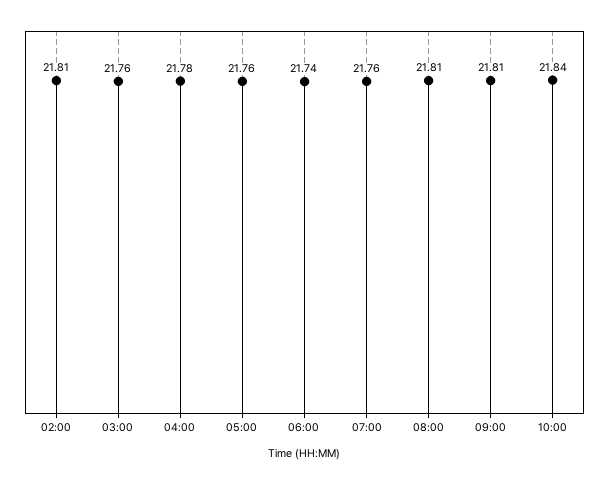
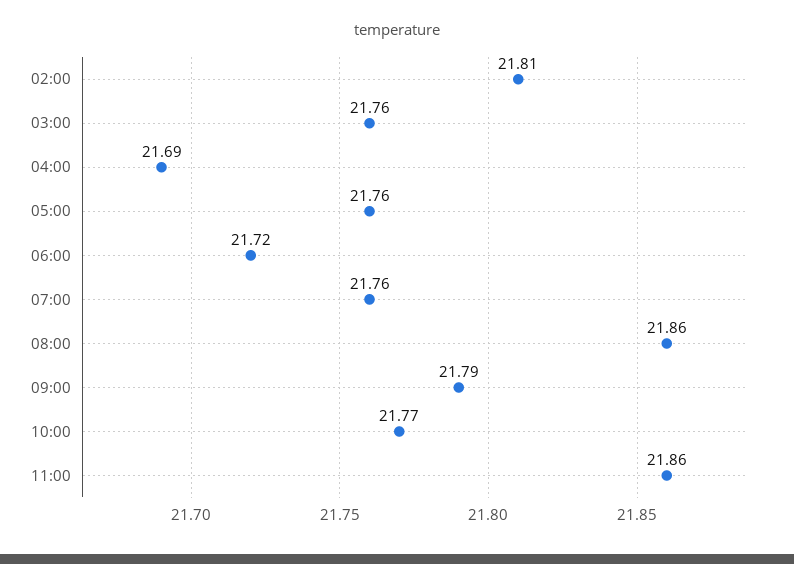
04:00: 21.78 -> 21.69
06:00: 21.74 -> 21.72
08:00: 21.81 -> 21.86
09:00: 21.81 -> 21.79
10:00: 21.84 -> 21.77
11:00: none -> 21.86

